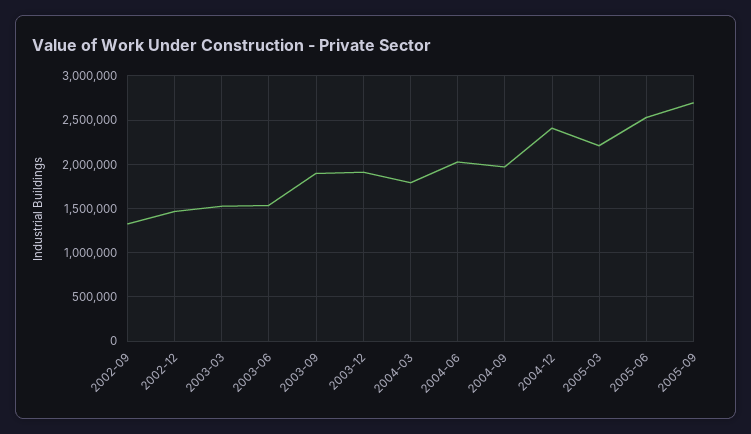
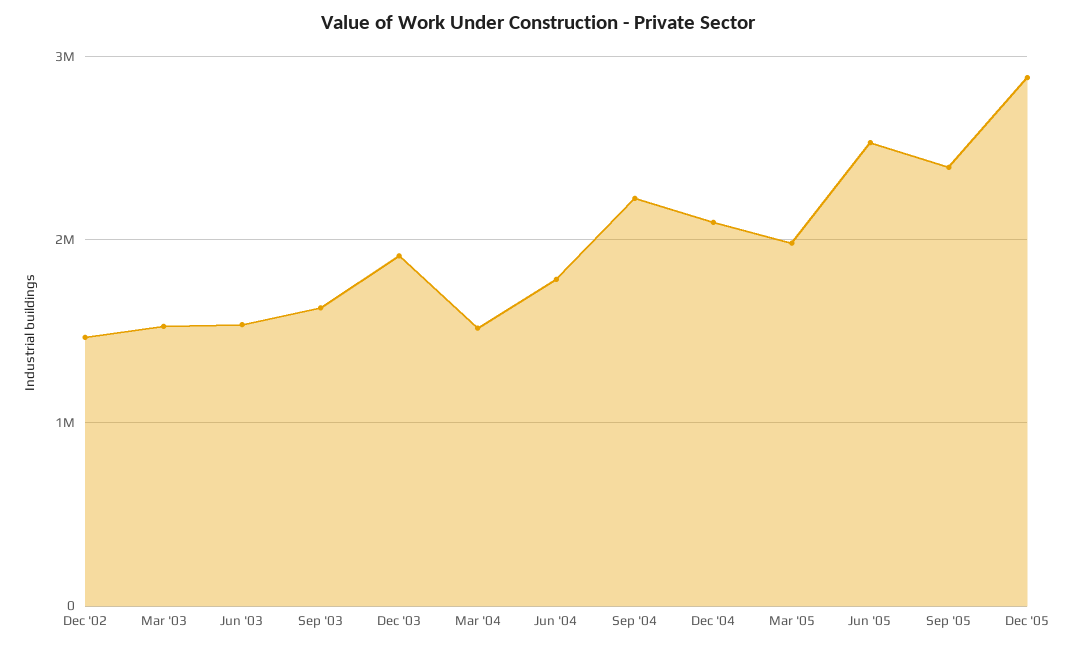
2002-09: 1300000 -> none
2003-09: 1900000 -> 1600000
2004-03: 1800000 -> 1500000
2004-06: 2000000 -> 1800000
2004-09: 2000000 -> 2200000
2004-12: 2400000 -> 2100000
2005-03: 2200000 -> 2000000
2005-09: 2700000 -> 2400000
Dec '05: none -> 2900000

